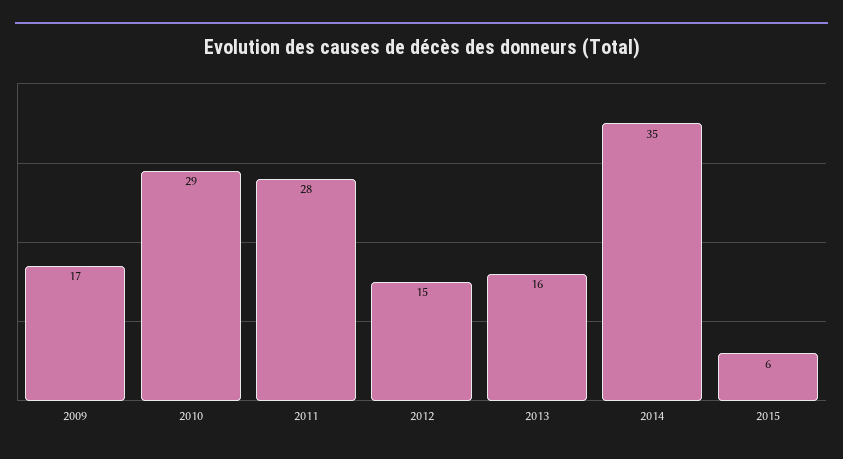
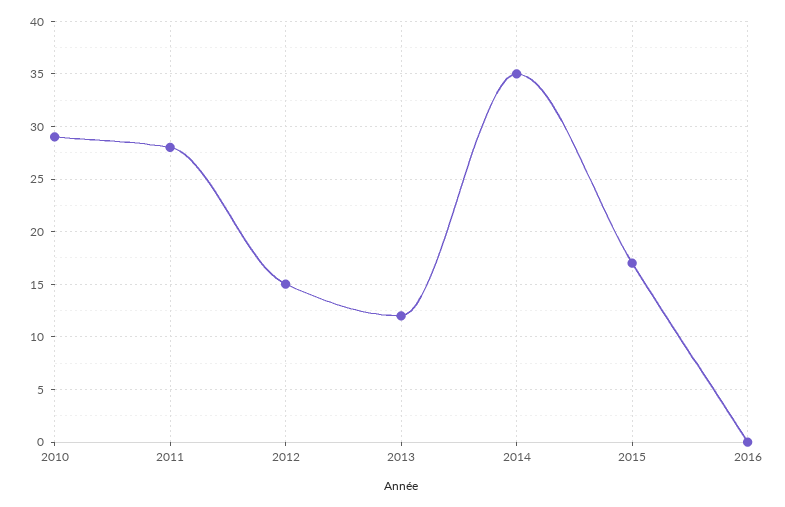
2009: 17 -> none
2013: 16 -> 12
2015: 6 -> 17
2016: none -> 0

